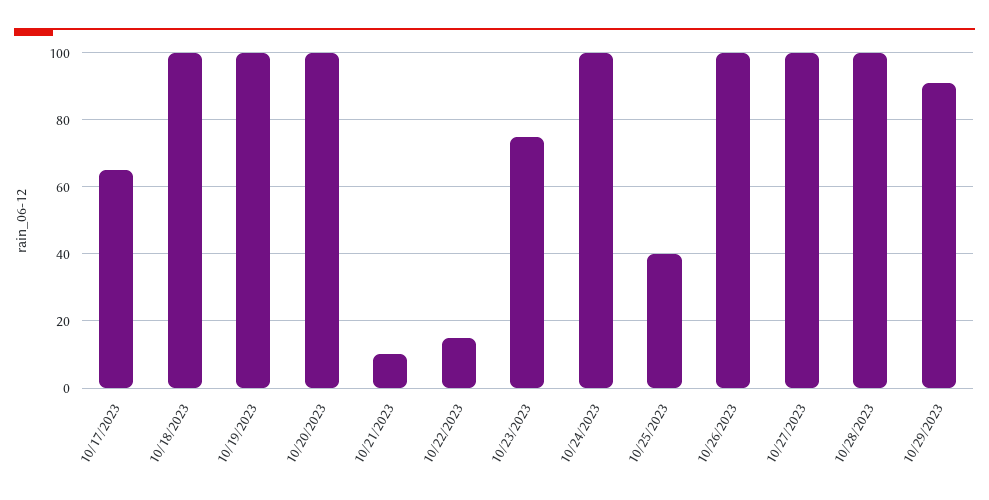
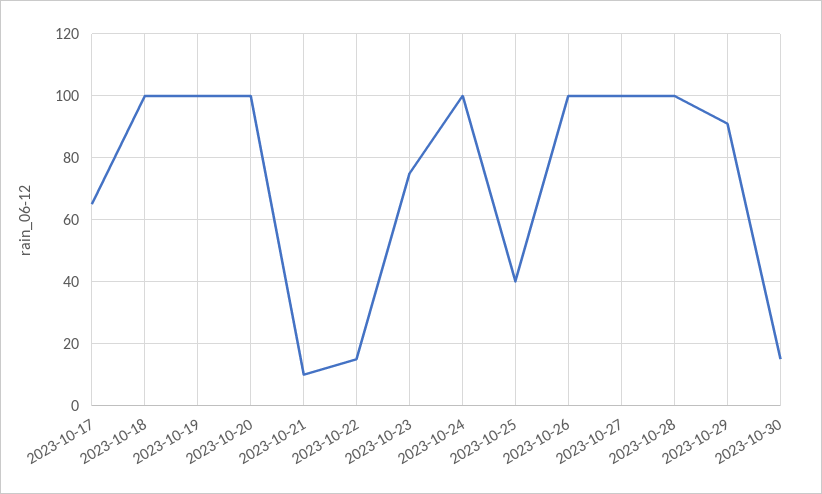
2023-10-30: none -> 15

